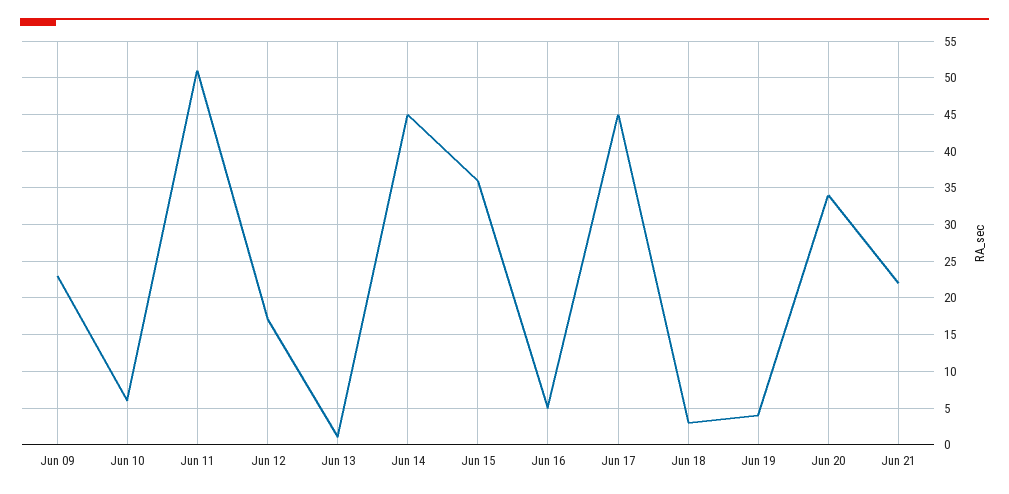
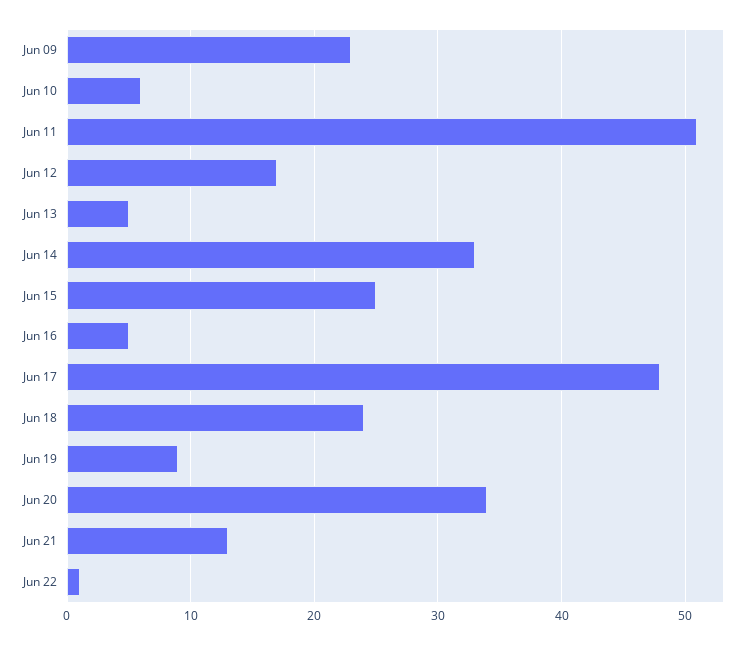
Jun 13: 1 -> 5
Jun 14: 45 -> 33
Jun 15: 36 -> 25
Jun 17: 45 -> 48
Jun 18: 3 -> 24
Jun 19: 4 -> 9
Jun 21: 22 -> 13
Jun 22: none -> 1

